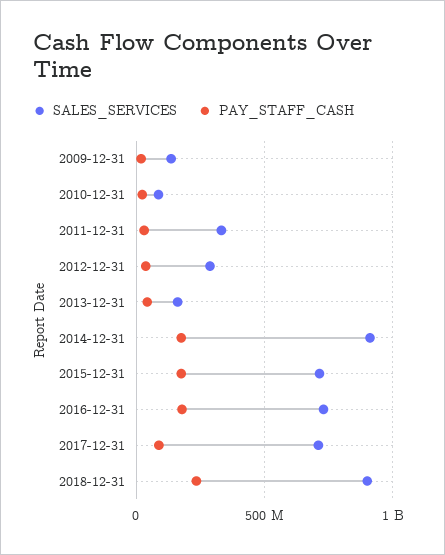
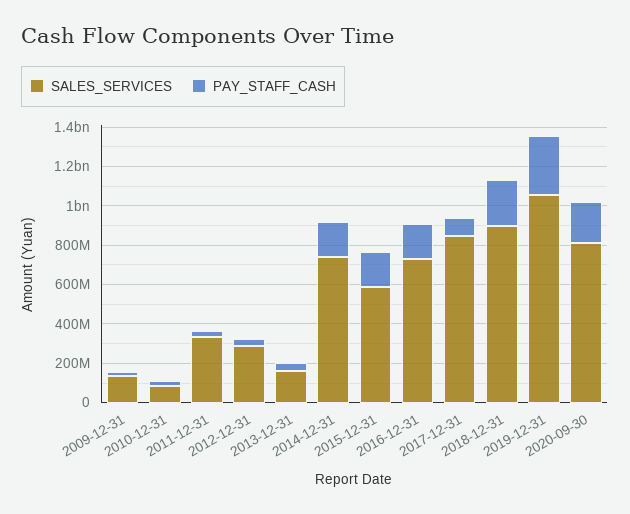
SALES_SERVICES, 2014-12-31: 900000000 -> 750000000
SALES_SERVICES, 2015-12-31: 700000000 -> 600000000
SALES_SERVICES, 2017-12-31: 700000000 -> 850000000
SALES_SERVICES, 2019-12-31: none -> 1050000000
PAY_STAFF_CASH, 2019-12-31: none -> 300000000
SALES_SERVICES, 2020-09-30: none -> 800000000
PAY_STAFF_CASH, 2020-09-30: none -> 200000000

